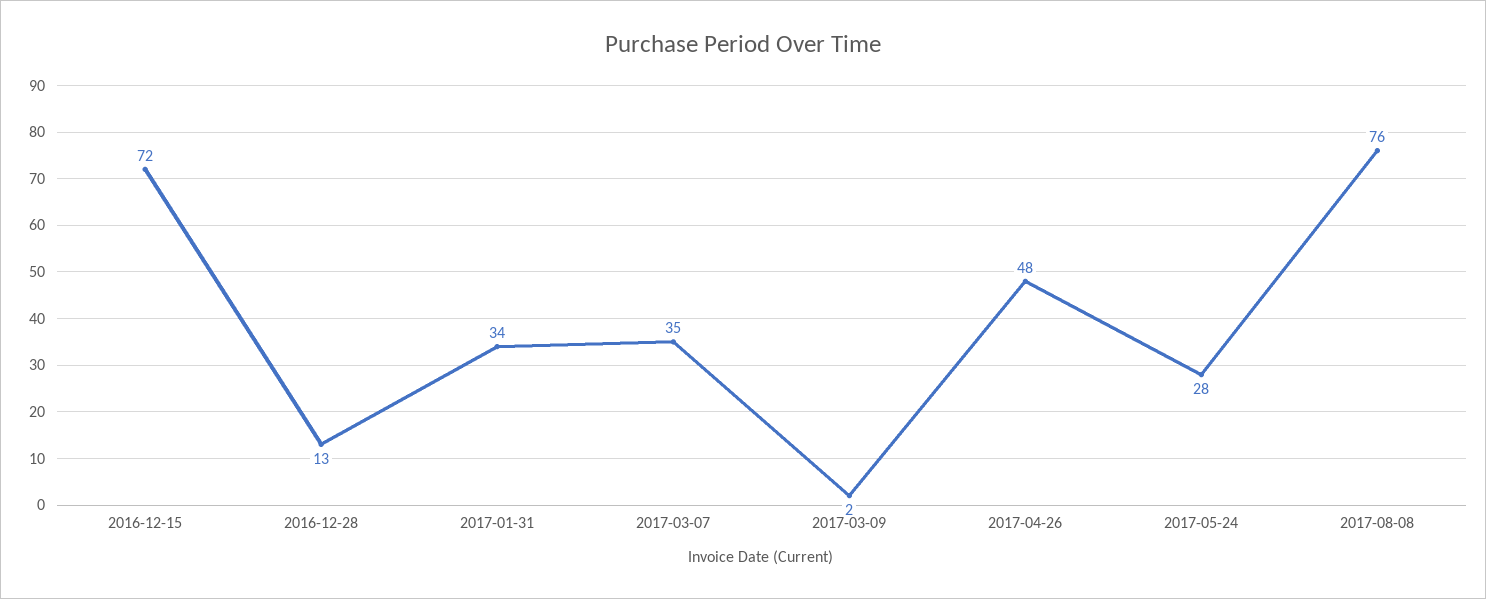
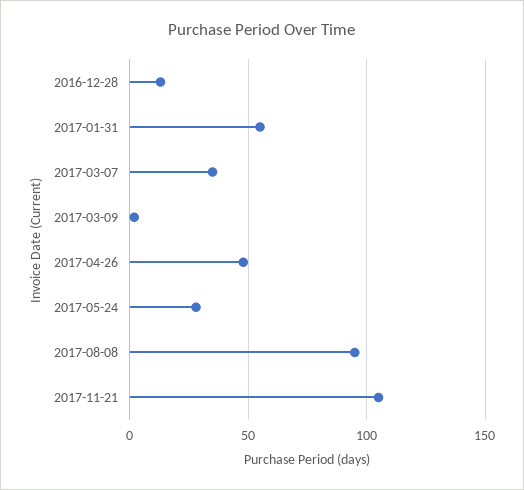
2016-12-15: 72 -> none
2017-01-31: 34 -> 55
2017-08-08: 76 -> 95
2017-11-21: none -> 105

